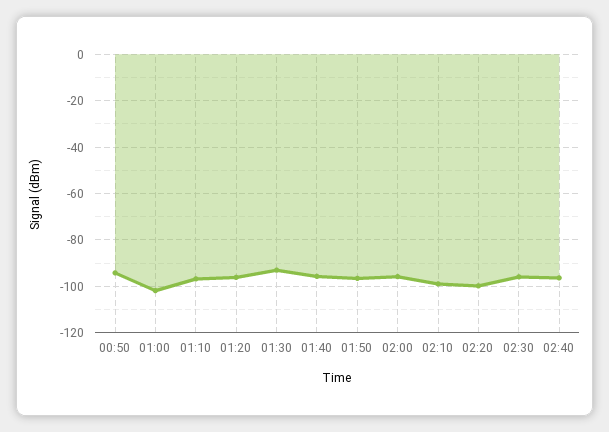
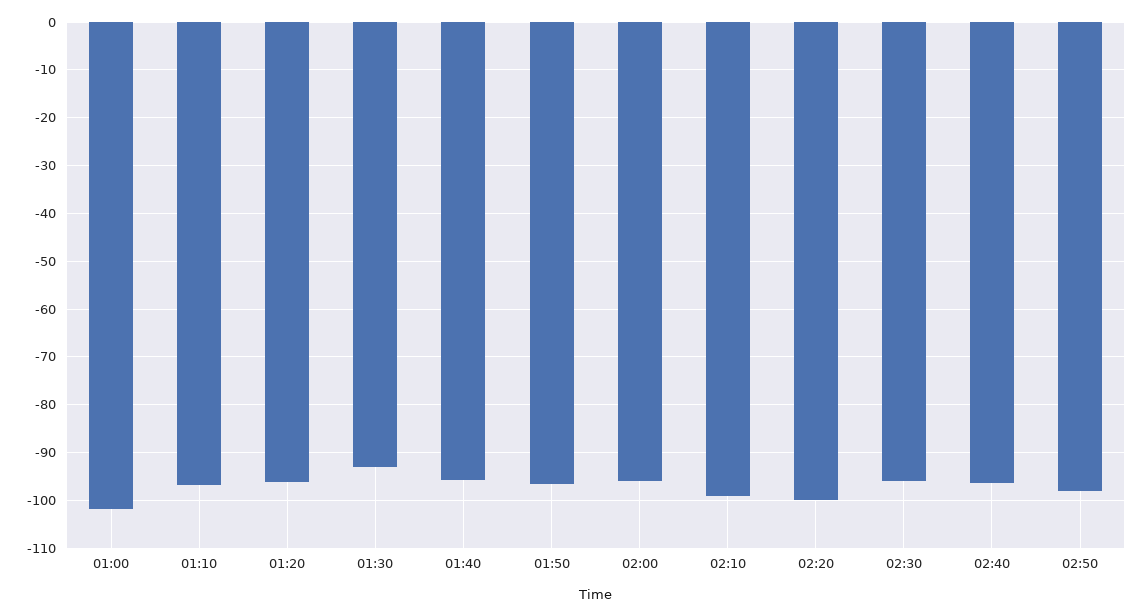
00:50: -95 -> none
02:50: none -> -98

